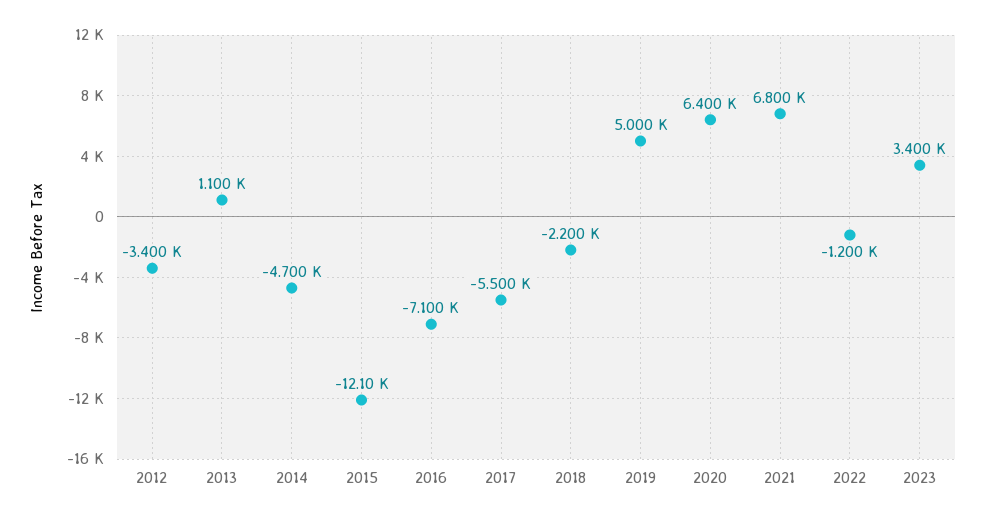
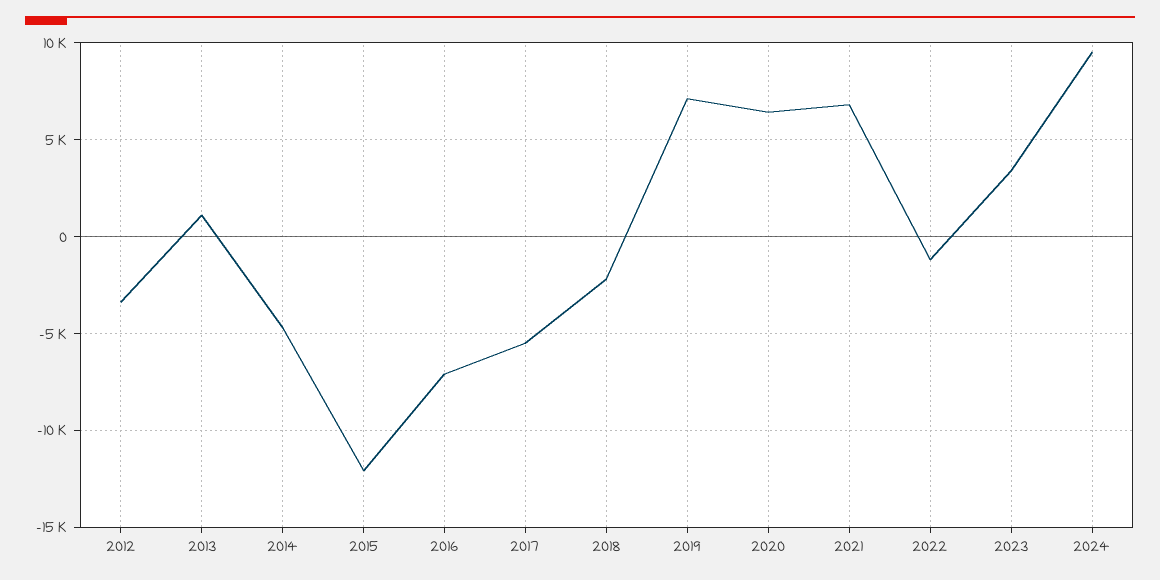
2019: 5000 -> 7000
2024: none -> 9500

